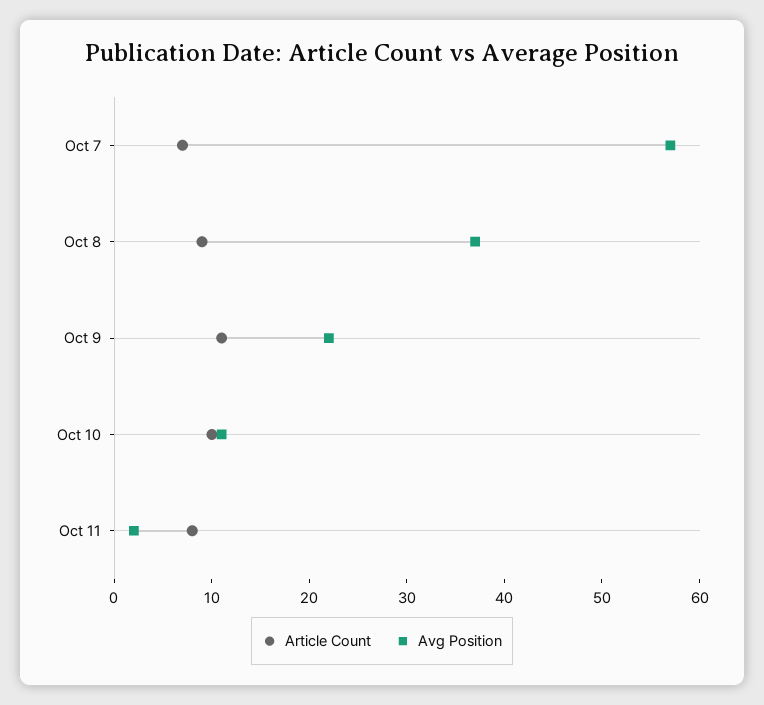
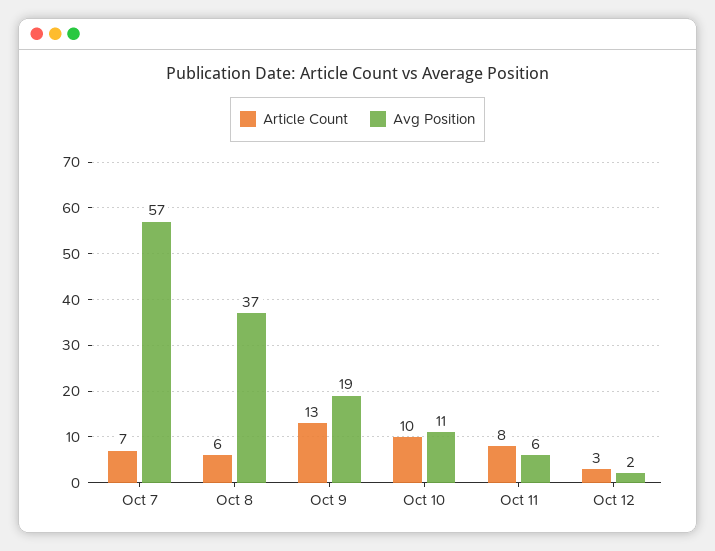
Article Count, Oct 8: 9 -> 6
Article Count, Oct 9: 11 -> 13
Avg Position, Oct 9: 22 -> 19
Avg Position, Oct 11: 2 -> 6
Article Count, Oct 12: none -> 3
Avg Position, Oct 12: none -> 2

